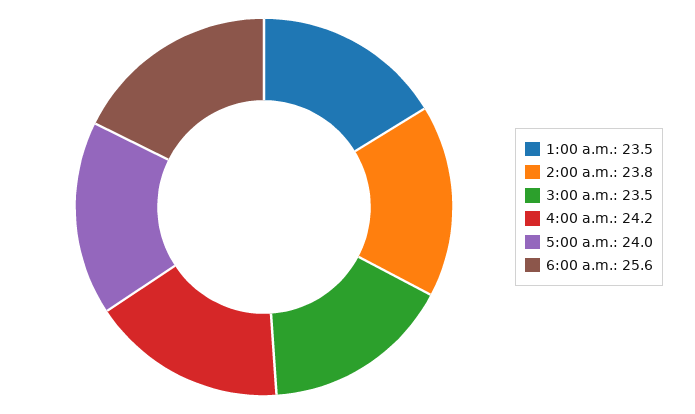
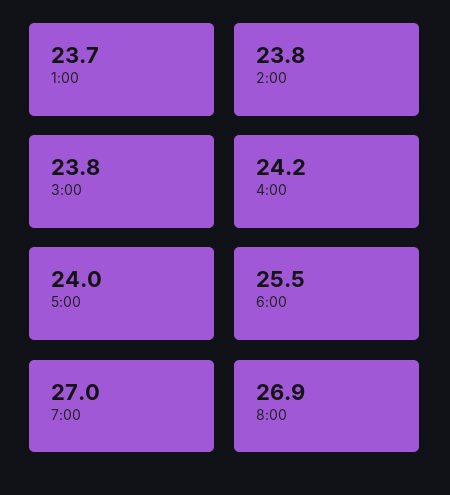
1:00 a.m.: 23.5 -> 23.7
3:00 a.m.: 23.5 -> 23.8
6:00 a.m.: 25.6 -> 25.5
7:00: none -> 27
8:00: none -> 26.9

